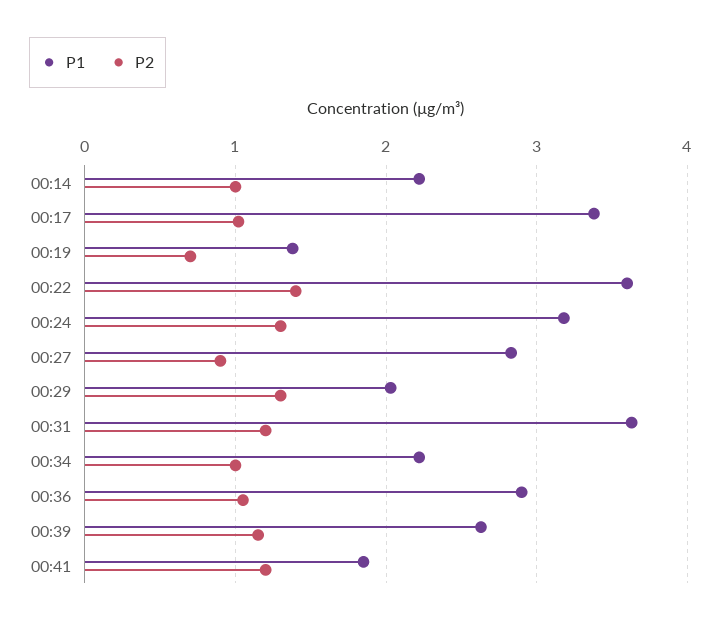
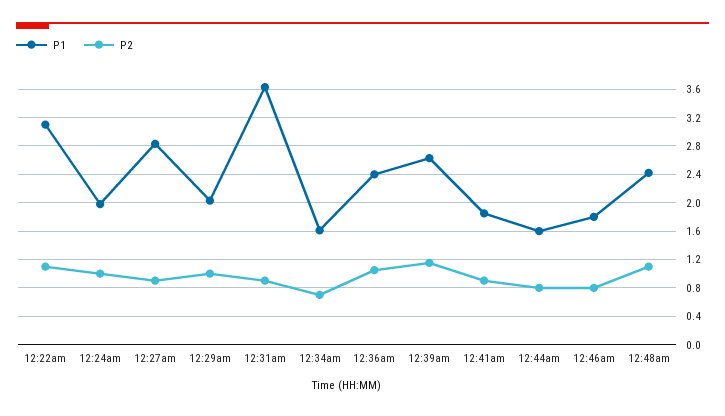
P1, 00:14: 2.2 -> none
P2, 00:14: 1 -> none
P1, 00:17: 3.4 -> none
P2, 00:17: 1 -> none
P1, 00:19: 1.4 -> none
P2, 00:19: 0.7 -> none
P1, 00:22: 3.6 -> 3.1
P2, 00:22: 1.4 -> 1.1
P1, 00:24: 3.2 -> 2
P2, 00:24: 1.3 -> 1
P2, 00:29: 1.3 -> 1
P2, 00:31: 1.2 -> 0.9
P1, 00:34: 2.2 -> 1.6
P2, 00:34: 1 -> 0.7
P1, 00:36: 2.9 -> 2.4
P2, 00:41: 1.2 -> 0.9
P1, 12:44am: none -> 1.6
P2, 12:44am: none -> 0.8
P1, 12:46am: none -> 1.8
P2, 12:46am: none -> 0.8
P1, 12:48am: none -> 2.4
P2, 12:48am: none -> 1.1

